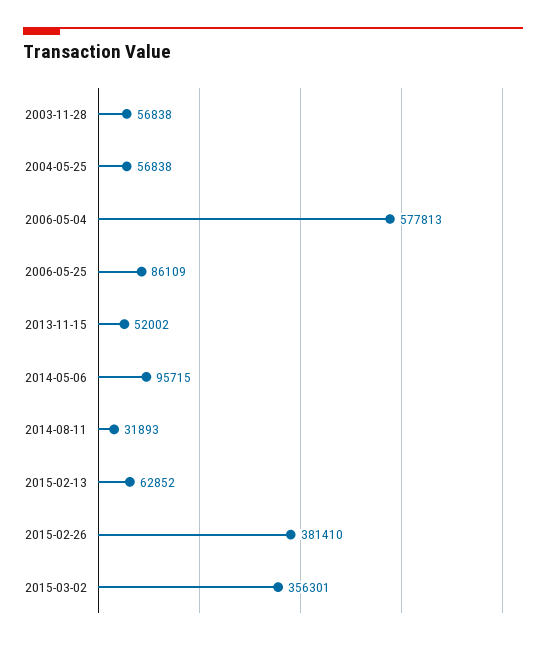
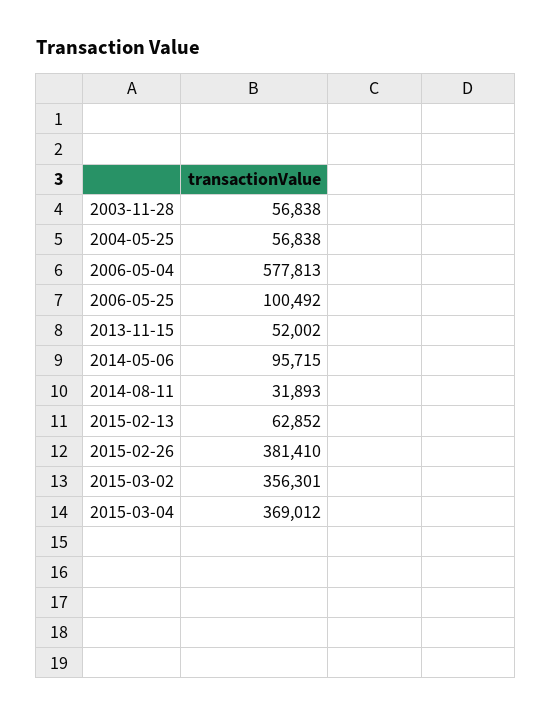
2006-05-25: 86109 -> 100492
2015-03-04: none -> 369012

